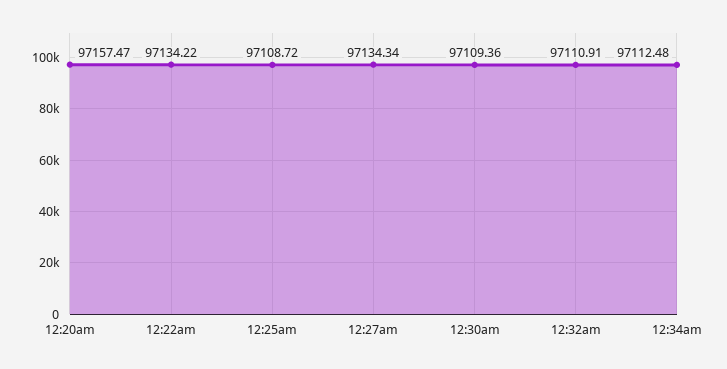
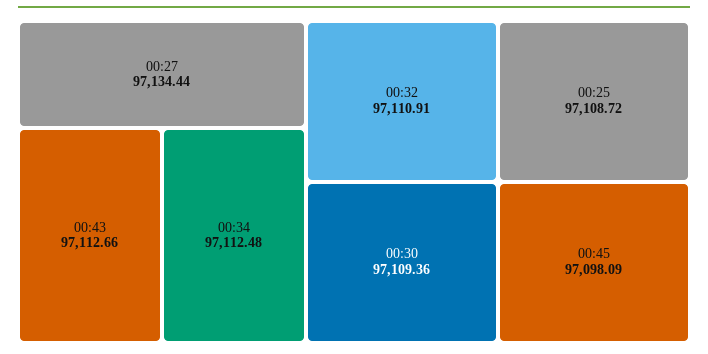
12:20am: 97157.47 -> none
12:22am: 97134.22 -> none
12:27am: 97134.34 -> 97134.44
00:43: none -> 97112.66
00:45: none -> 97098.09

